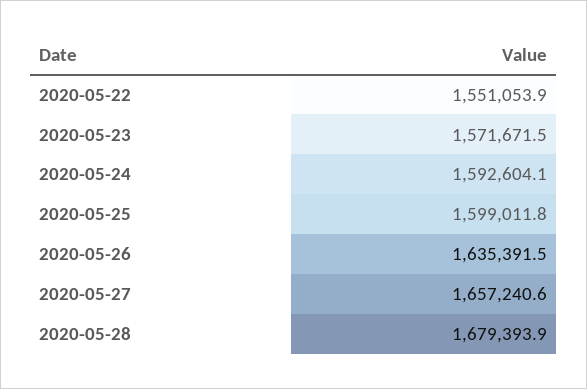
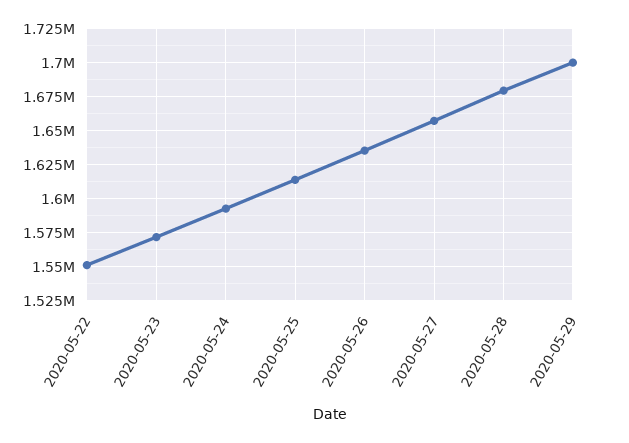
2020-05-25: 1599011.8 -> 1615000
2020-05-29: none -> 1700000

